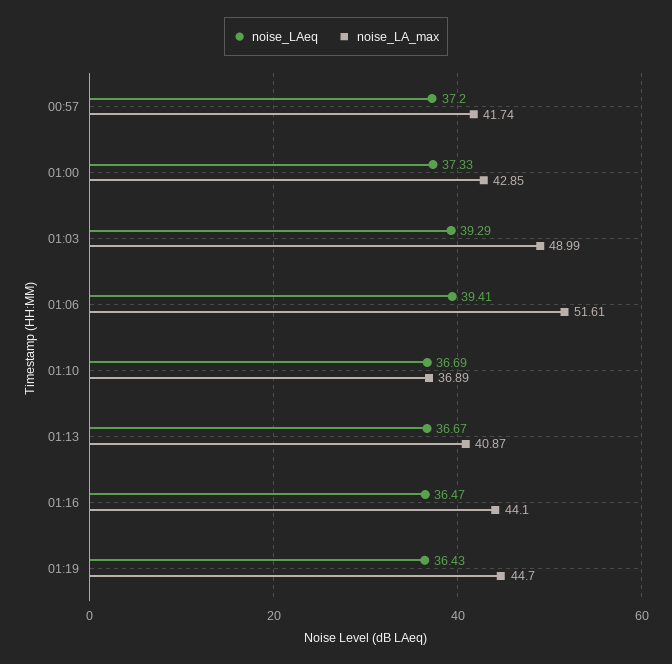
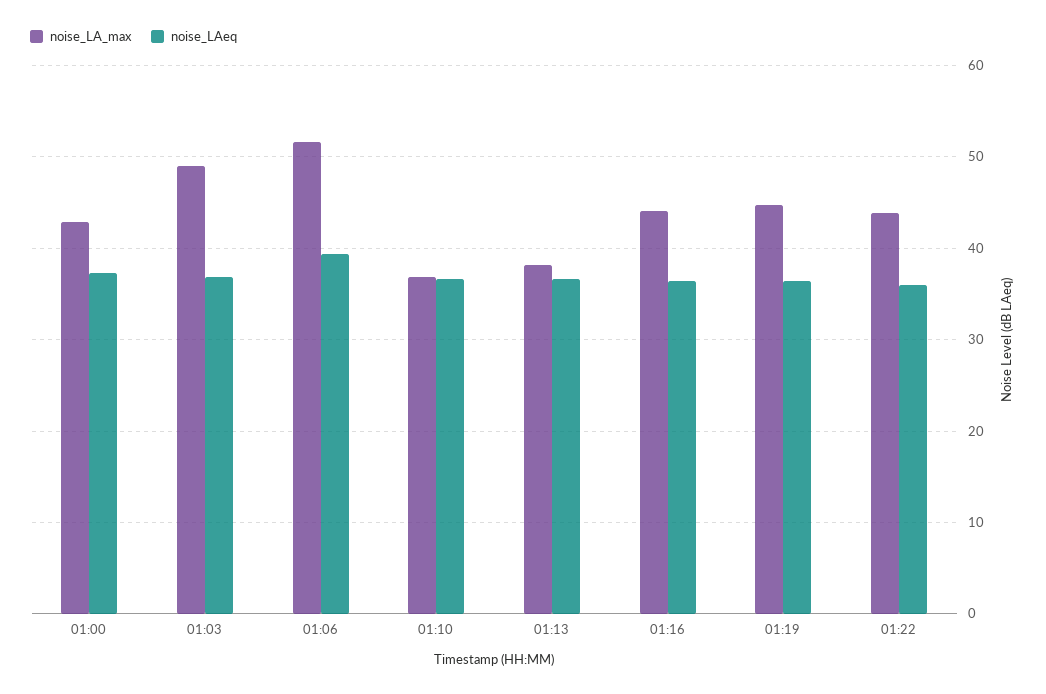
noise_LAeq, 00:57: 37.2 -> none
noise_LA_max, 00:57: 41.74 -> none
noise_LAeq, 01:03: 39.29 -> 37
noise_LA_max, 01:13: 40.87 -> 38
noise_LA_max, 01:22: none -> 44
noise_LAeq, 01:22: none -> 36

